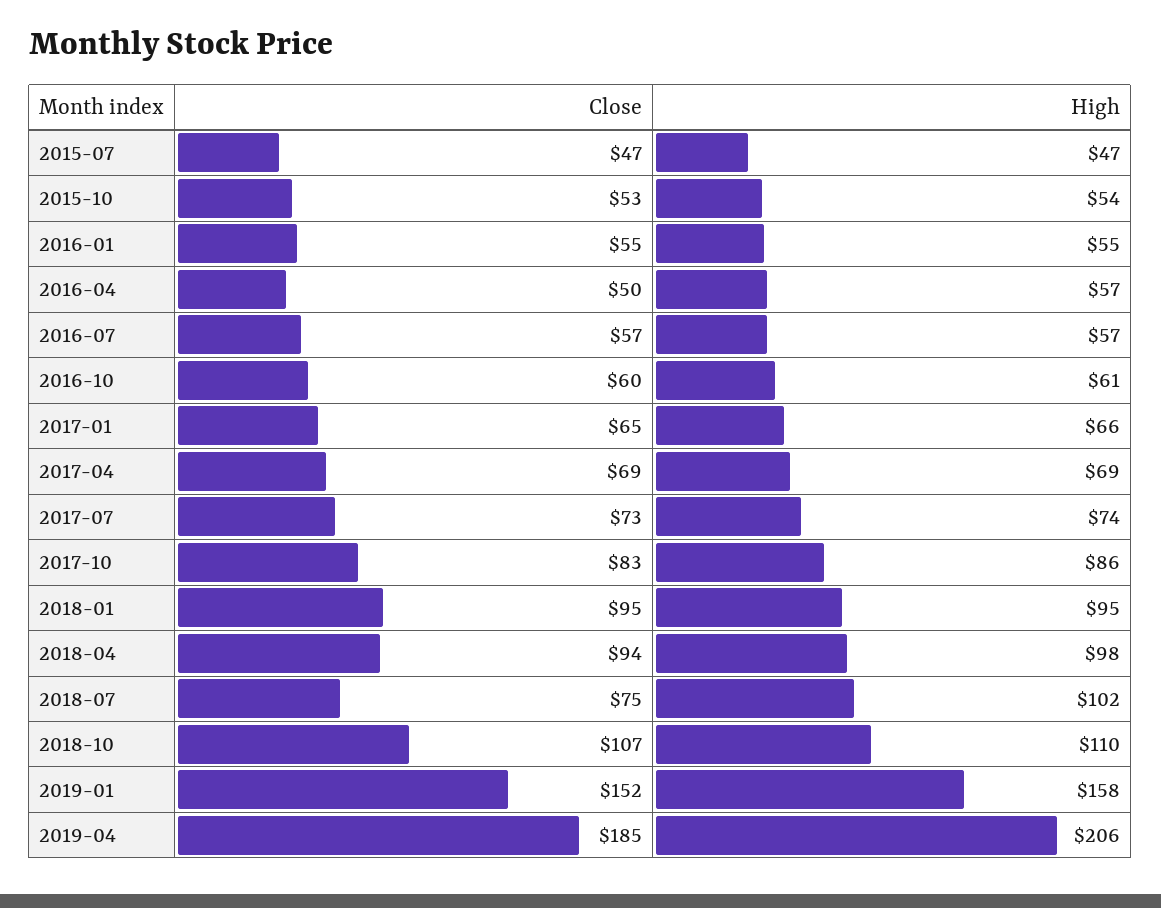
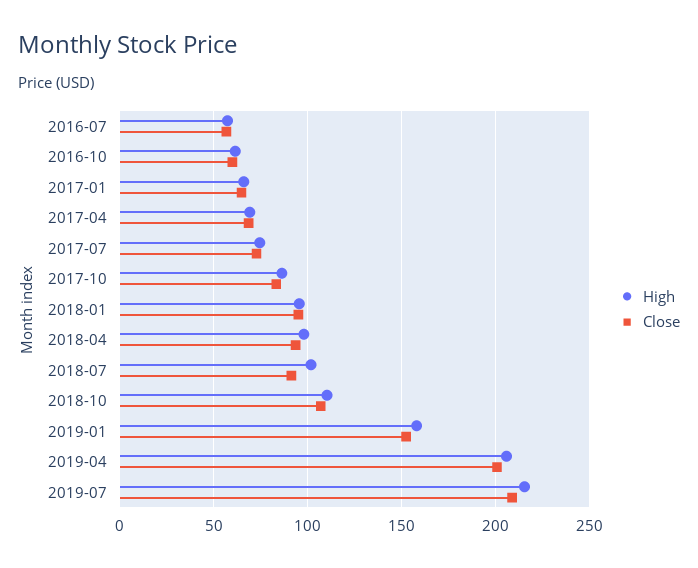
Close, 2015-07: 47 -> none
High, 2015-07: 47 -> none
Close, 2015-10: 53 -> none
High, 2015-10: 54 -> none
Close, 2016-01: 55 -> none
High, 2016-01: 55 -> none
Close, 2016-04: 50 -> none
High, 2016-04: 57 -> none
Close, 2018-07: 75 -> 90
Close, 2019-04: 185 -> 200
High, 2019-07: none -> 215
Close, 2019-07: none -> 210

